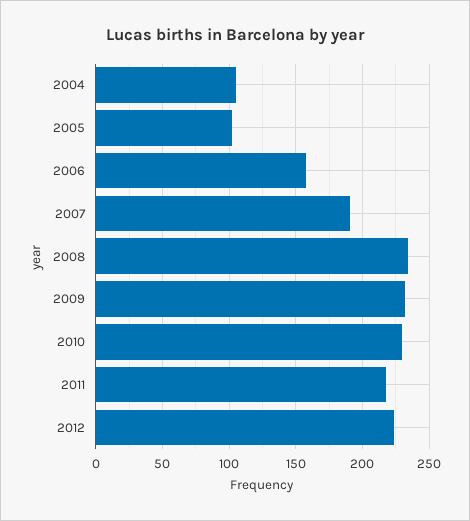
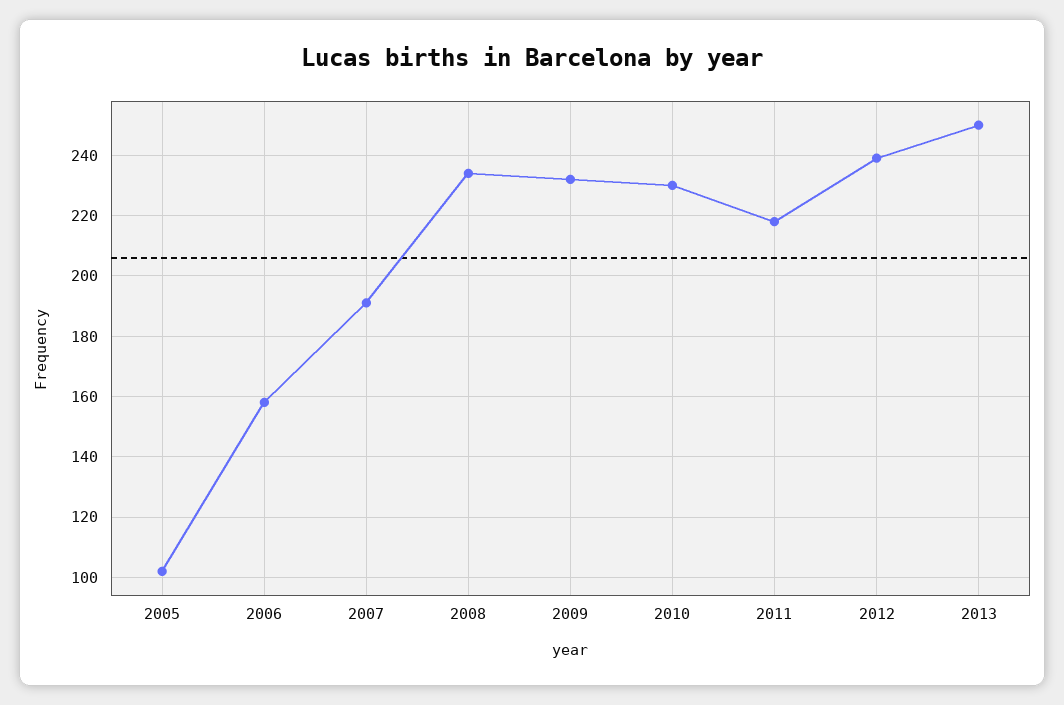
2004: 105 -> none
2012: 225 -> 240
2013: none -> 250

